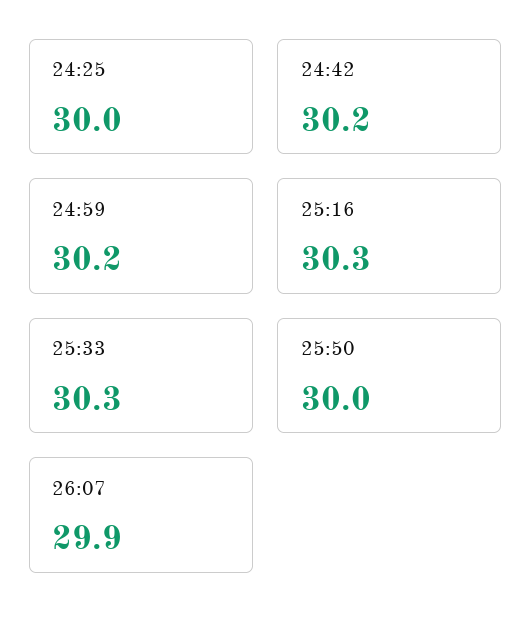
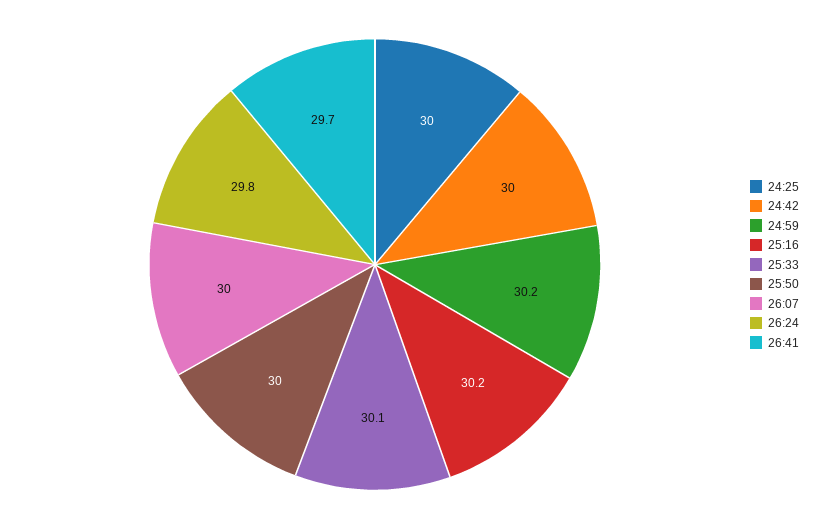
24:42: 30.2 -> 30
25:16: 30.3 -> 30.2
25:33: 30.3 -> 30.1
26:07: 29.9 -> 30
26:24: none -> 29.8
26:41: none -> 29.7

